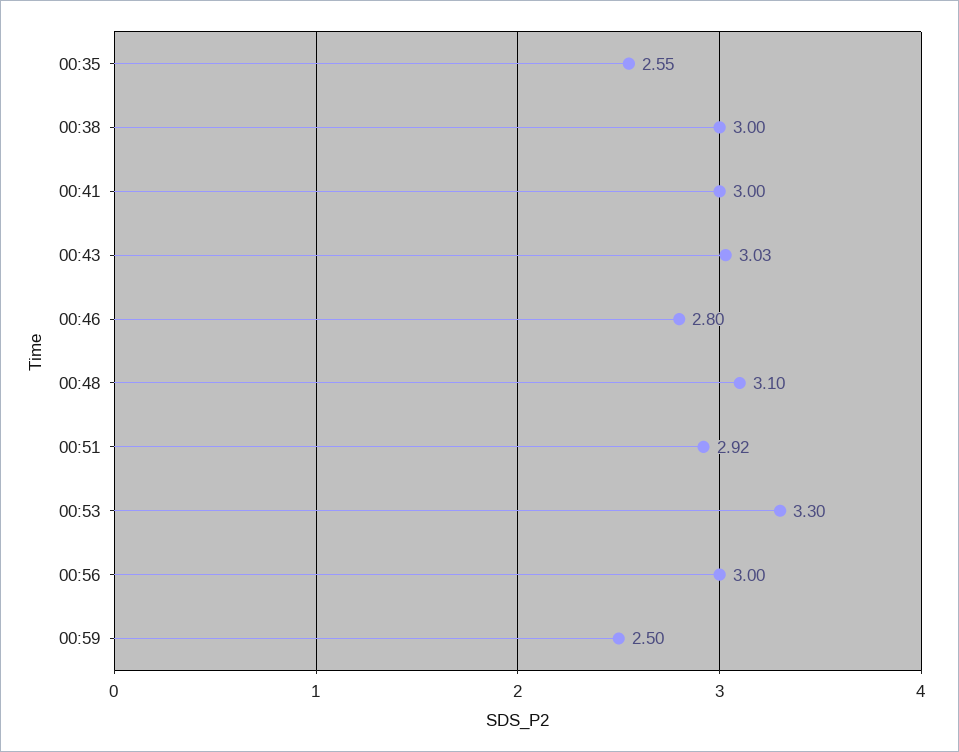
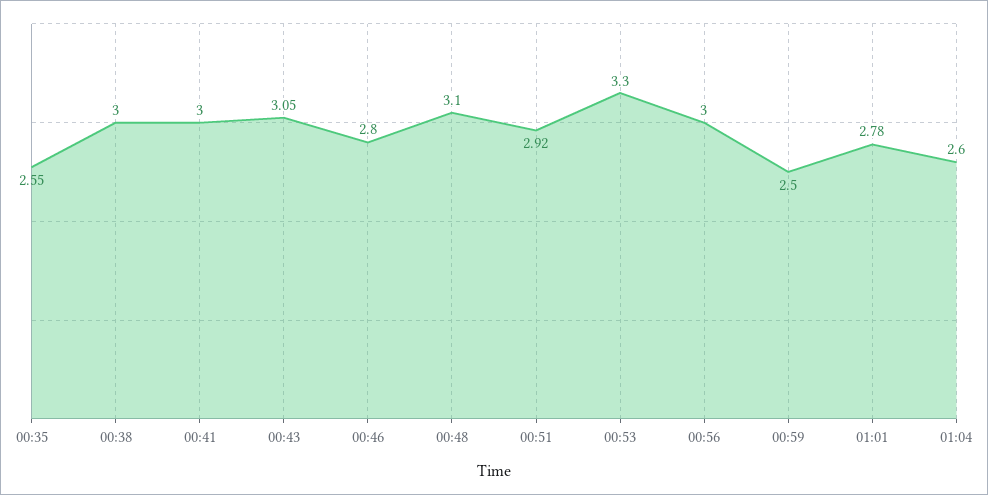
00:43: 3.03 -> 3.05
01:01: none -> 2.78
01:04: none -> 2.6

